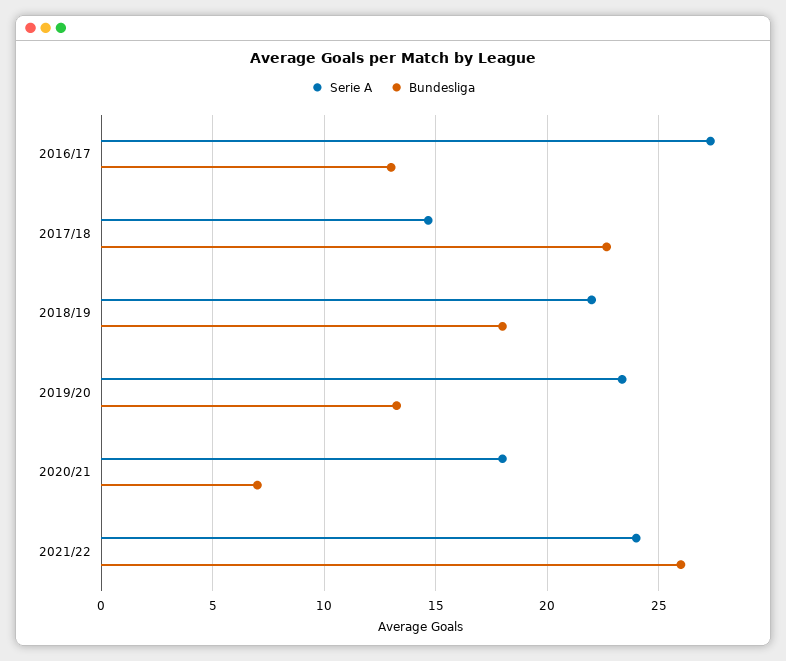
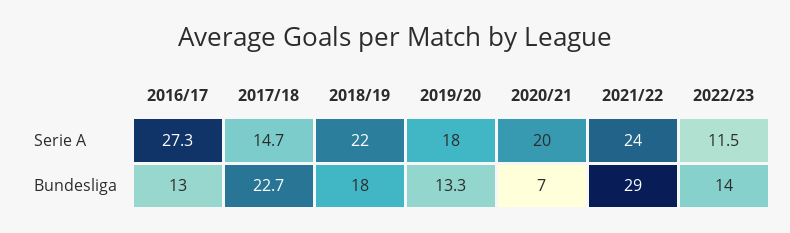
Serie A, 2019/20: 23.5 -> 18
Serie A, 2020/21: 18 -> 20
Bundesliga, 2021/22: 26 -> 29
Serie A, 2022/23: none -> 11.5
Bundesliga, 2022/23: none -> 14

